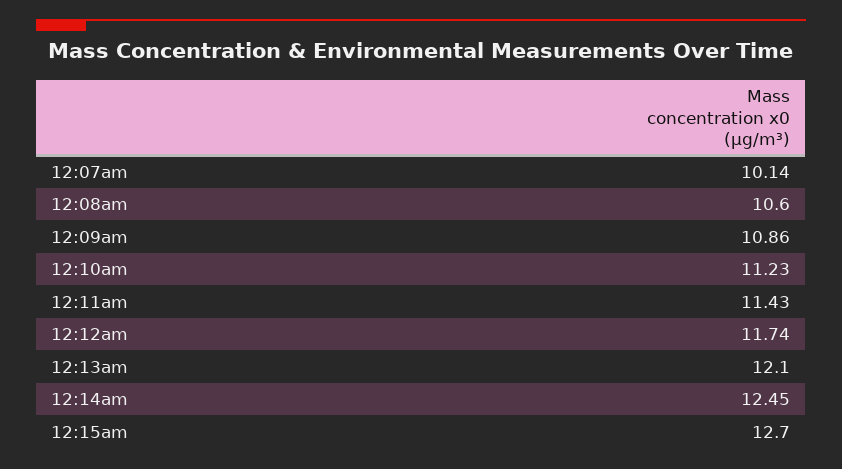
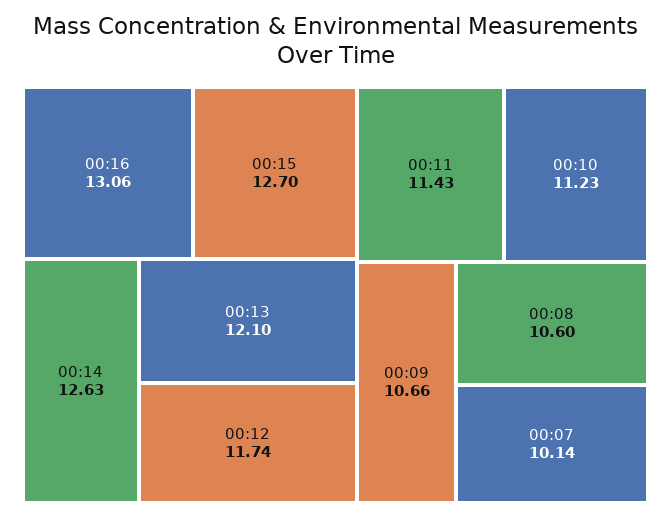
12:09am: 10.86 -> 10.66
12:14am: 12.45 -> 12.63
00:16: none -> 13.06

